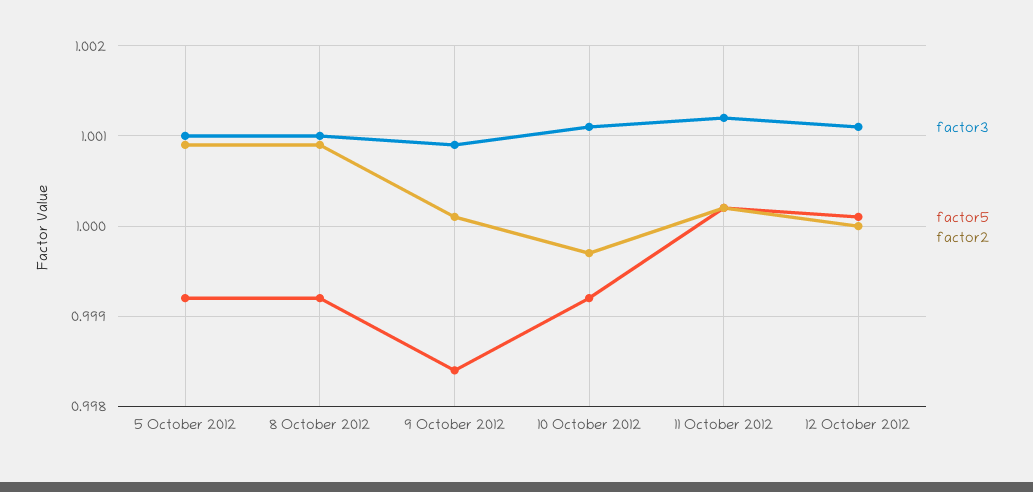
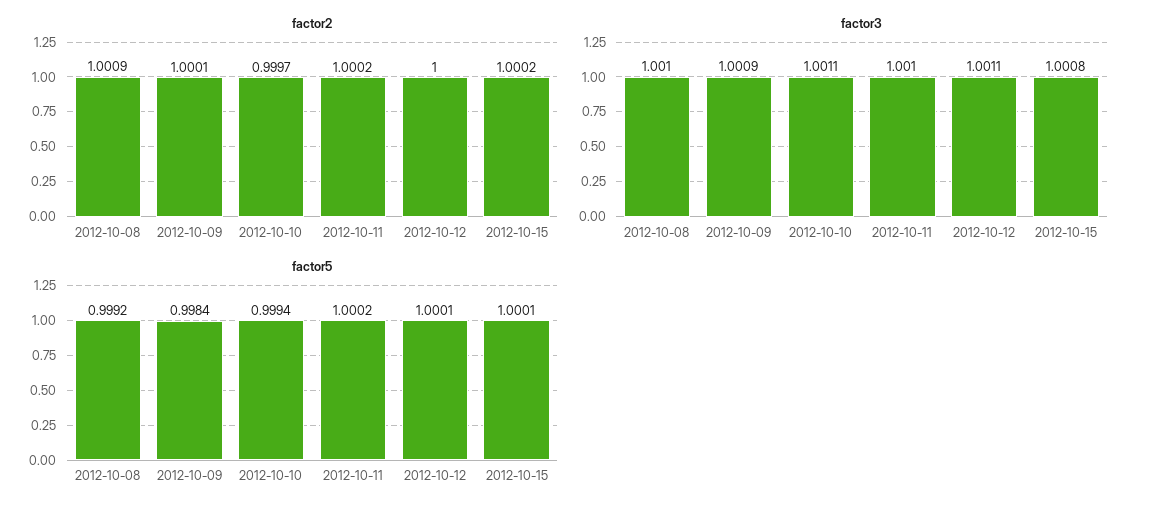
factor3, 5 October 2012: 1.001 -> none
factor5, 5 October 2012: 0.9992 -> none
factor2, 5 October 2012: 1.0009 -> none
factor5, 10 October 2012: 0.9992 -> 0.9994
factor3, 11 October 2012: 1.0012 -> 1.001
factor2, 2012-10-15: none -> 1.0002
factor3, 2012-10-15: none -> 1.0008
factor5, 2012-10-15: none -> 1.0001

